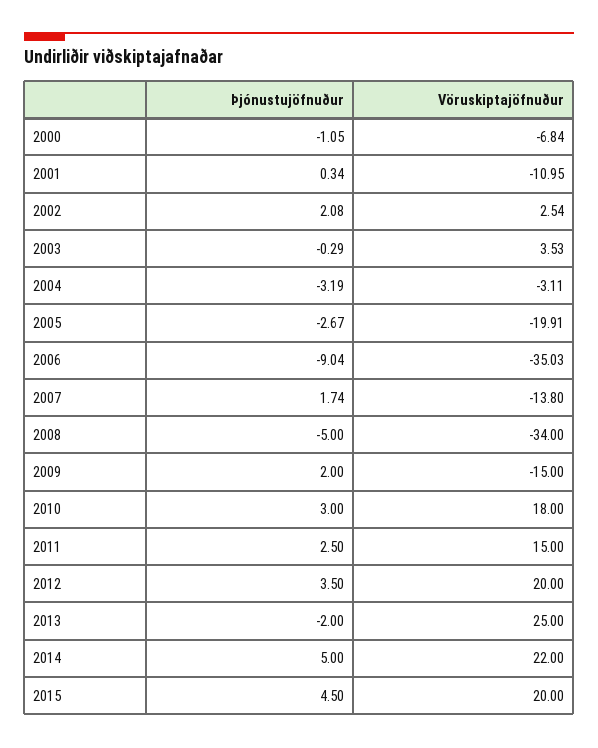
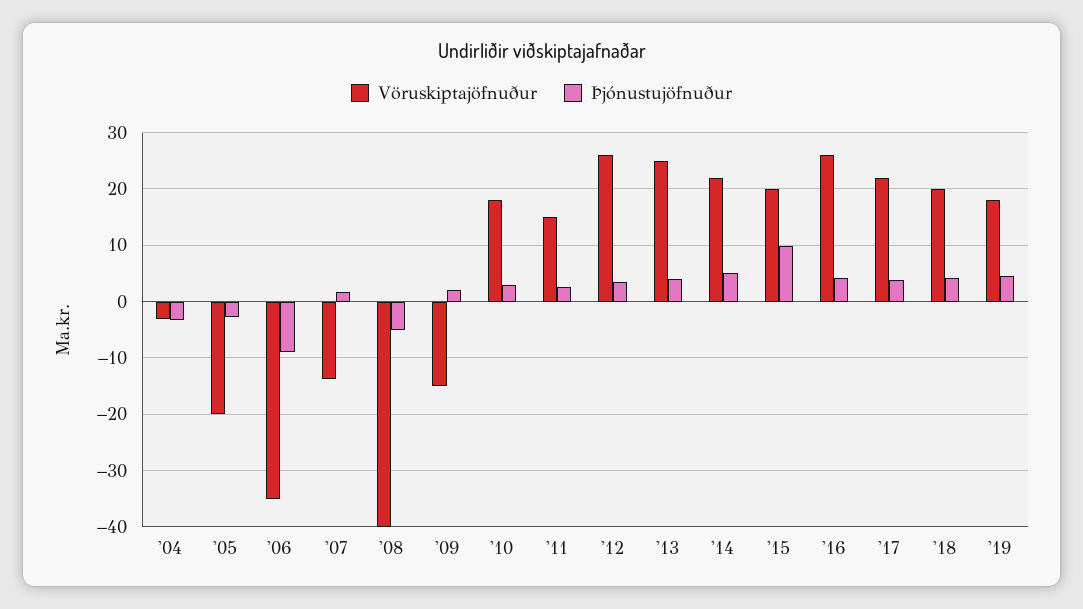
Þjónustujöfnuður, 2000: -1.05 -> none
Vöruskiptajöfnuður, 2000: -6.84 -> none
Þjónustujöfnuður, 2001: 0.34 -> none
Vöruskiptajöfnuður, 2001: -10.95 -> none
Þjónustujöfnuður, 2002: 2.08 -> none
Vöruskiptajöfnuður, 2002: 2.54 -> none
Þjónustujöfnuður, 2003: -0.29 -> none
Vöruskiptajöfnuður, 2003: 3.53 -> none
Vöruskiptajöfnuður, 2008: -34 -> -40
Vöruskiptajöfnuður, 2012: 20 -> 26
Þjónustujöfnuður, 2013: -2 -> 4
Þjónustujöfnuður, 2015: 4.5 -> 10
Vöruskiptajöfnuður, '16: none -> 26
Þjónustujöfnuður, '16: none -> 4
Vöruskiptajöfnuður, '17: none -> 22
Þjónustujöfnuður, '17: none -> 4
Vöruskiptajöfnuður, '18: none -> 20
Þjónustujöfnuður, '18: none -> 4
Vöruskiptajöfnuður, '19: none -> 18
Þjónustujöfnuður, '19: none -> 4

